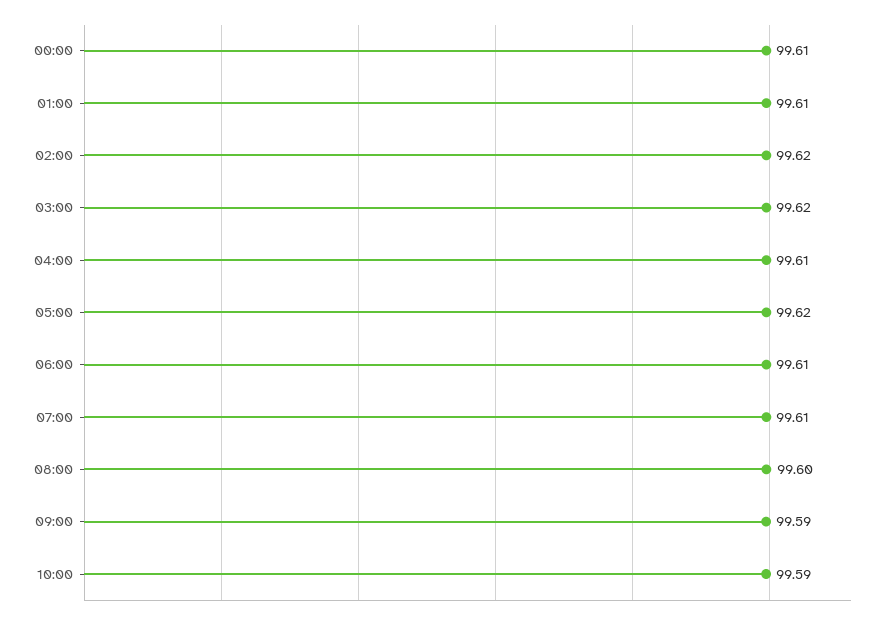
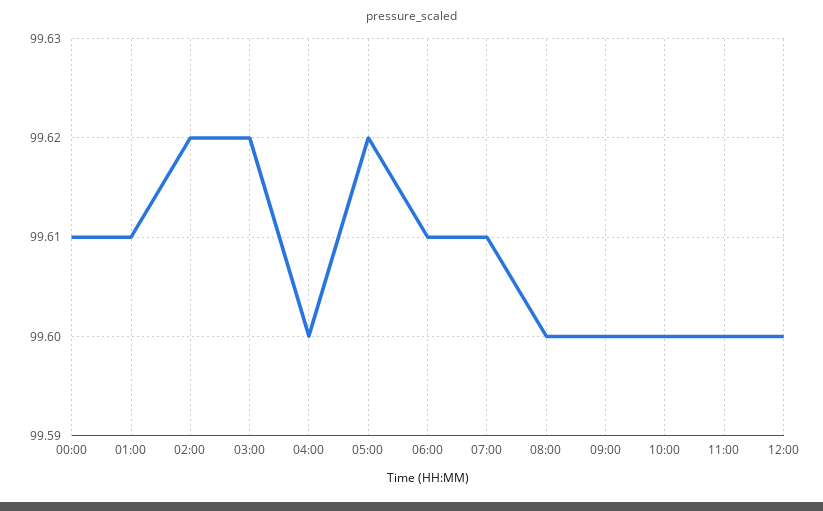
04:00: 99.61 -> 99.6
09:00: 99.59 -> 99.6
10:00: 99.59 -> 99.6
11:00: none -> 99.6
12:00: none -> 99.6

